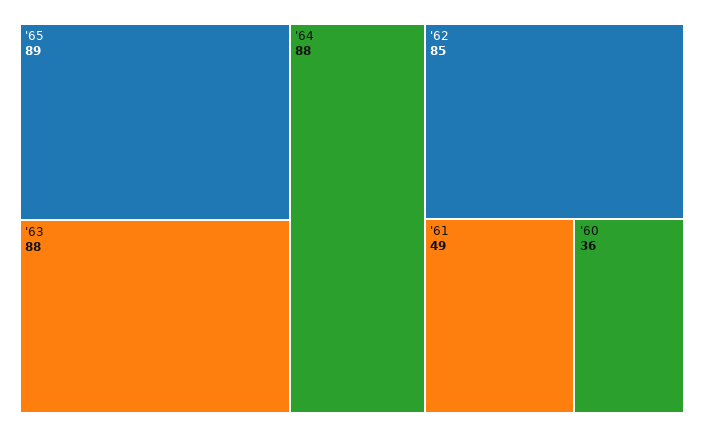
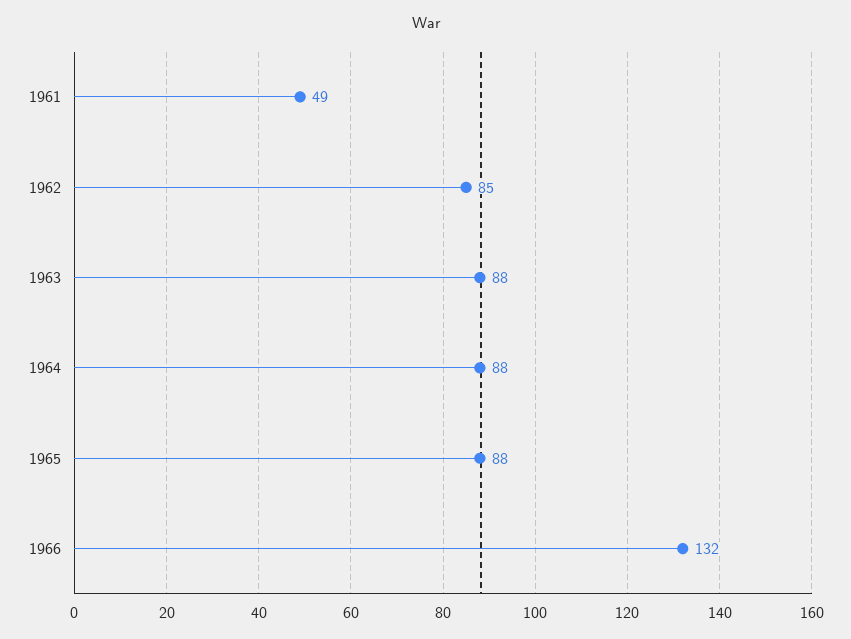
'65: 89 -> 88
'60: 36 -> none
1966: none -> 132

